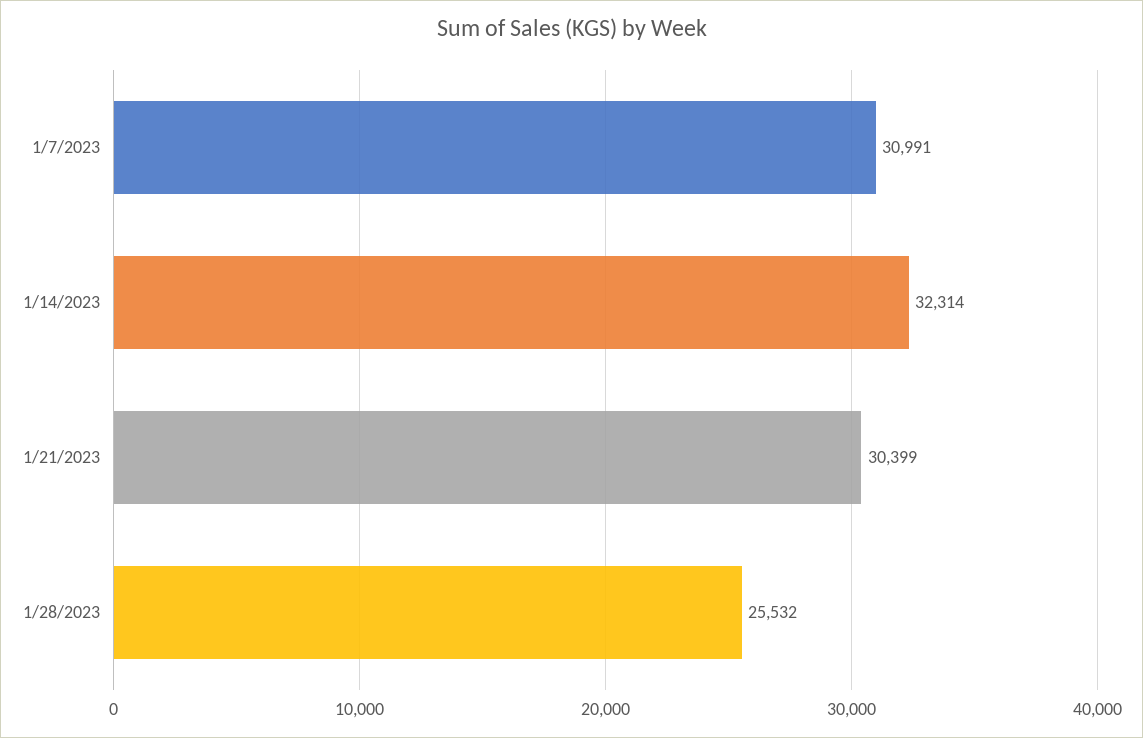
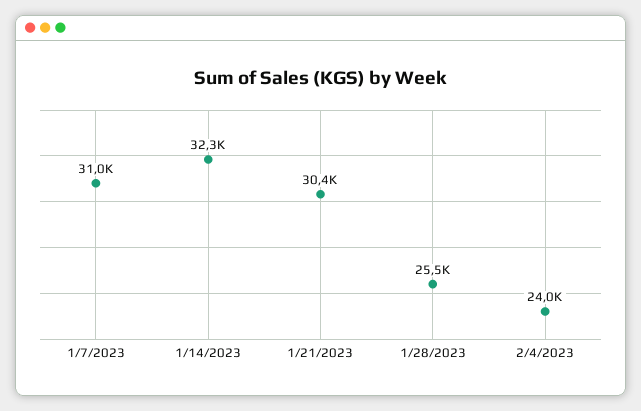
2/4/2023: none -> 24000

